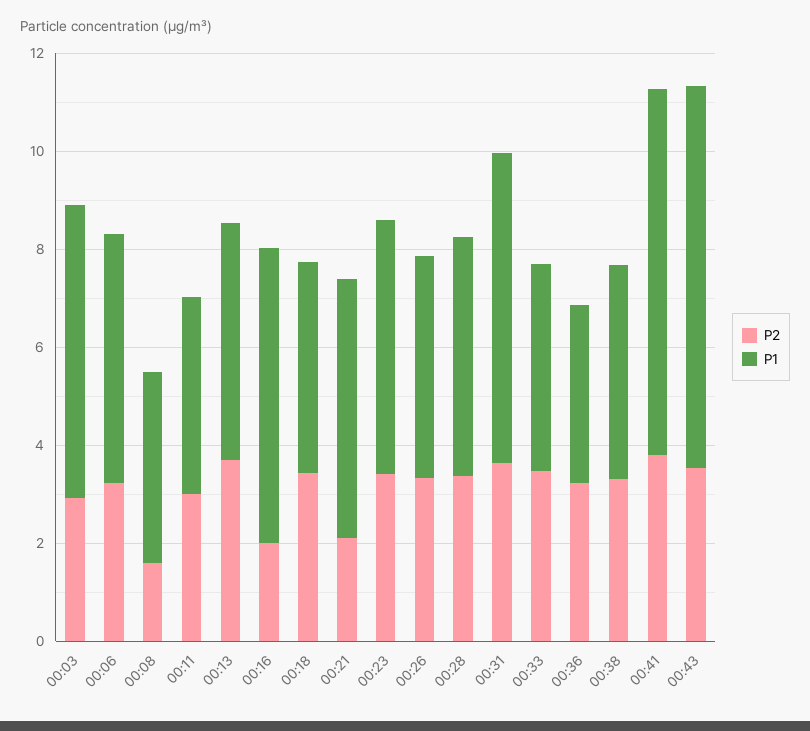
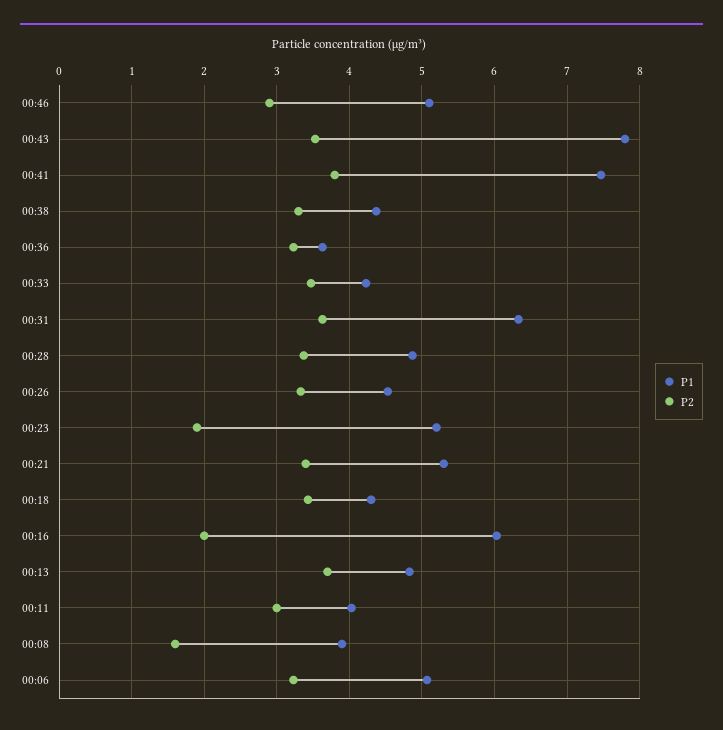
P2, 00:03: 3 -> none
P1, 00:03: 6 -> none
P2, 00:21: 2 -> 3.4
P2, 00:23: 3.5 -> 1.9
P1, 00:46: none -> 5.1
P2, 00:46: none -> 2.9

